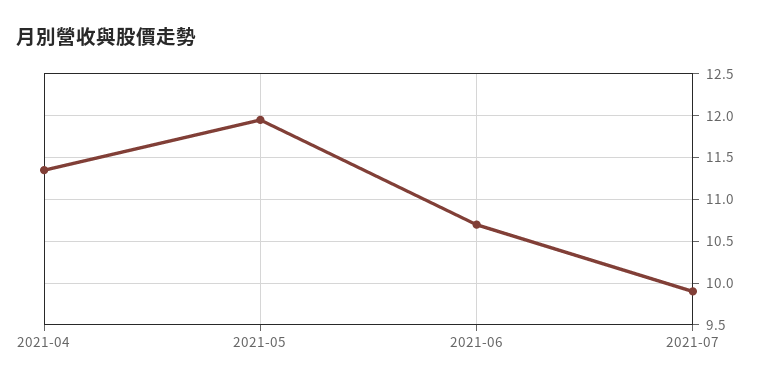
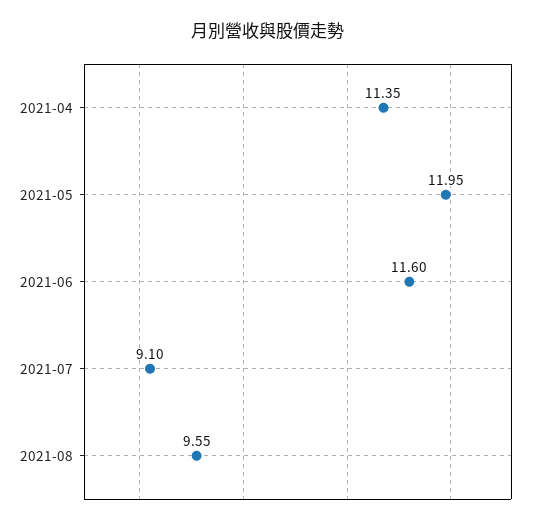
2021-06: 10.7 -> 11.6
2021-07: 9.9 -> 9.1
2021-08: none -> 9.55

